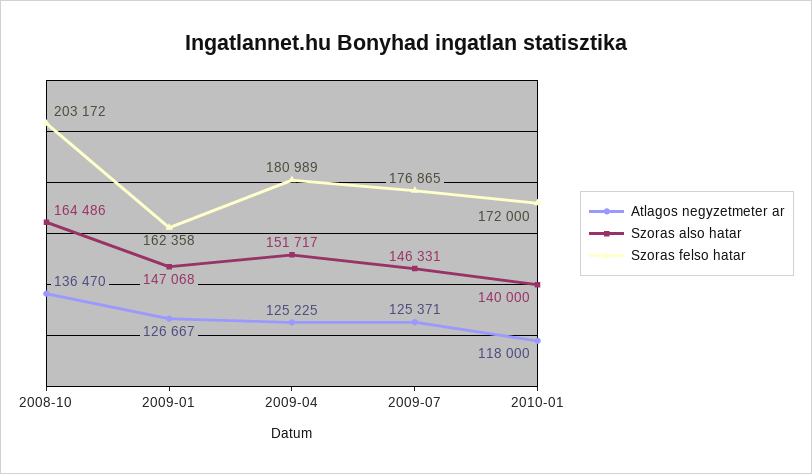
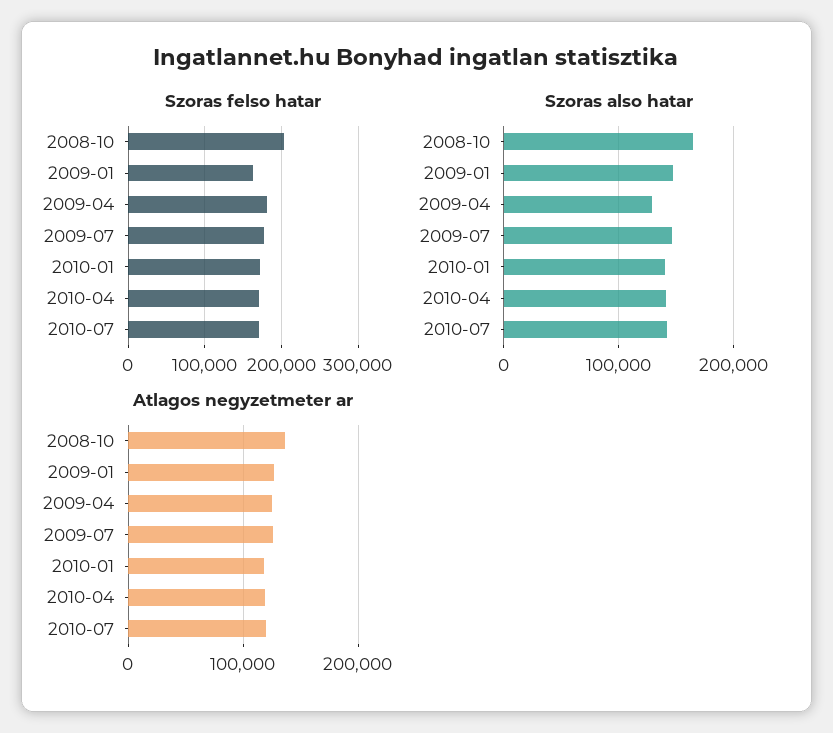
Szoras also hatar, 2009-04: 151717 -> 130000
Szoras felso hatar, 2010-04: none -> 170000
Szoras felso hatar, 2010-07: none -> 170000
Szoras also hatar, 2010-04: none -> 140000
Szoras also hatar, 2010-07: none -> 140000
Atlagos negyzetmeter ar, 2010-04: none -> 120000
Atlagos negyzetmeter ar, 2010-07: none -> 120000

